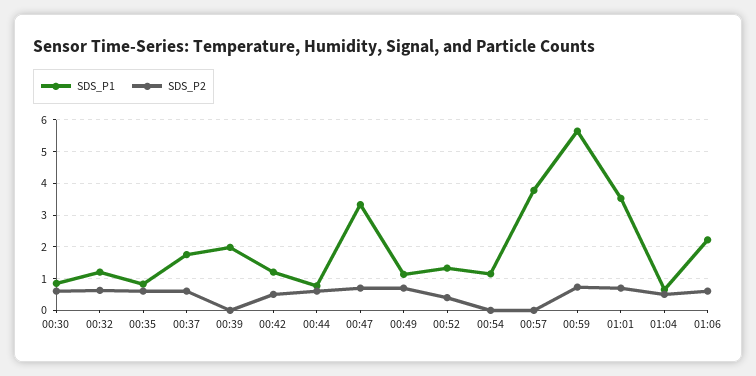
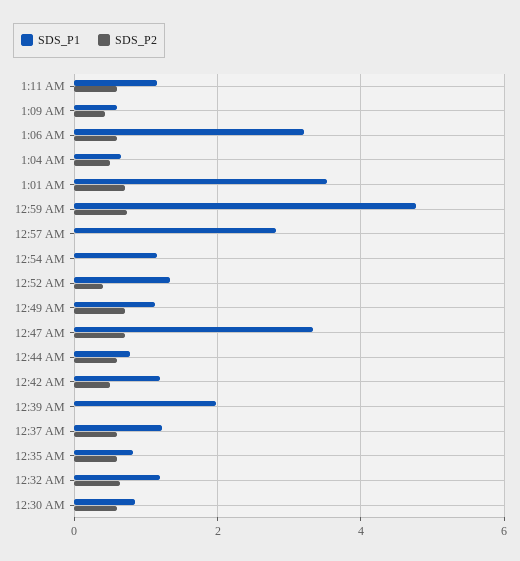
SDS_P1, 00:37: 1.8 -> 1.2
SDS_P1, 00:57: 3.8 -> 2.8
SDS_P1, 00:59: 5.6 -> 4.8
SDS_P1, 01:06: 2.2 -> 3.2
SDS_P1, 1:11 AM: none -> 1.2
SDS_P2, 1:11 AM: none -> 0.6
SDS_P1, 1:09 AM: none -> 0.6
SDS_P2, 1:09 AM: none -> 0.4

